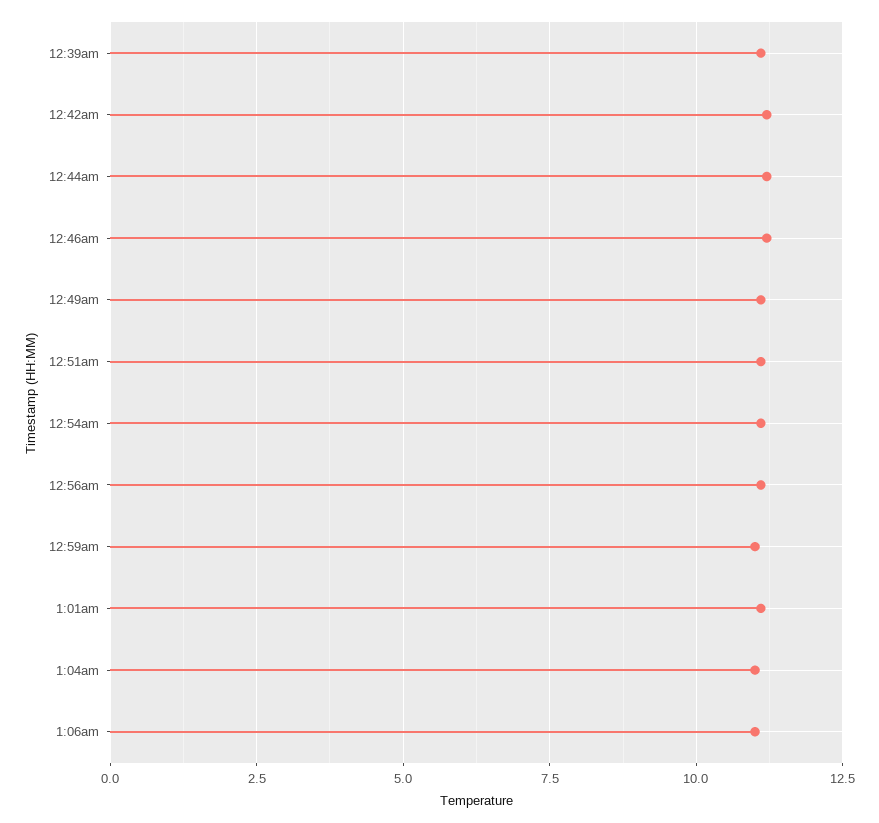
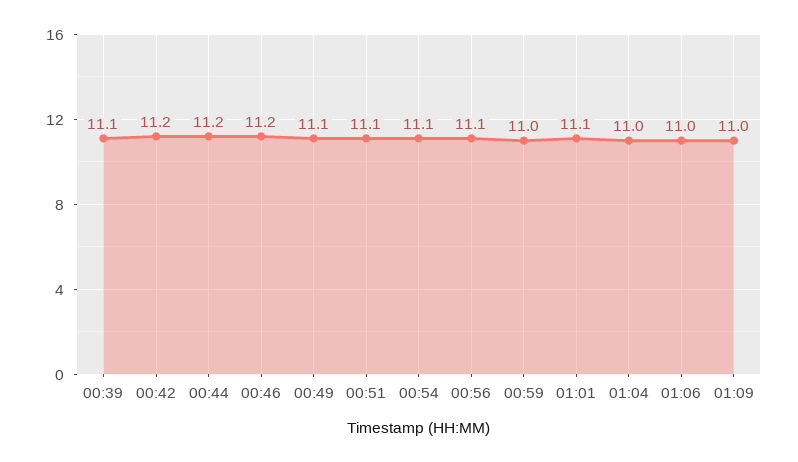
01:09: none -> 11

